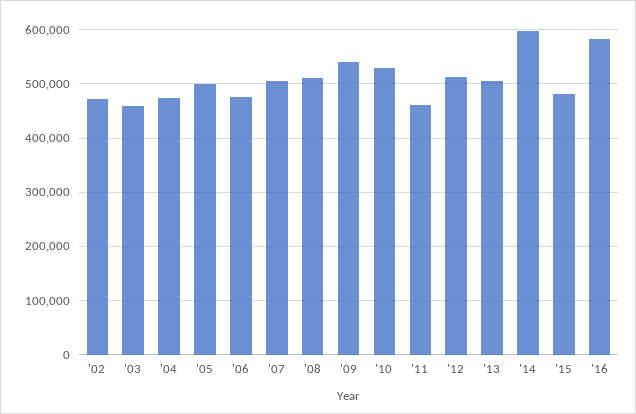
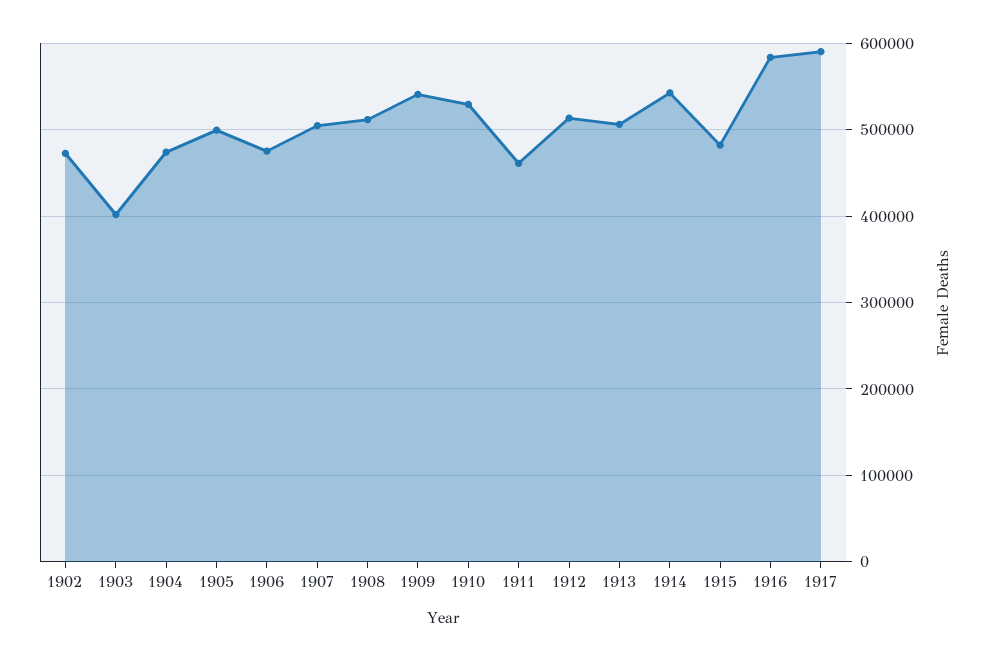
'03: 460000 -> 400000
'14: 600000 -> 540000
1917: none -> 590000

